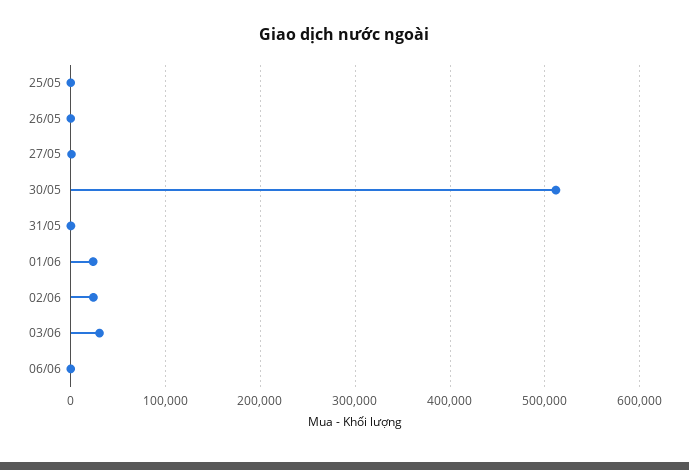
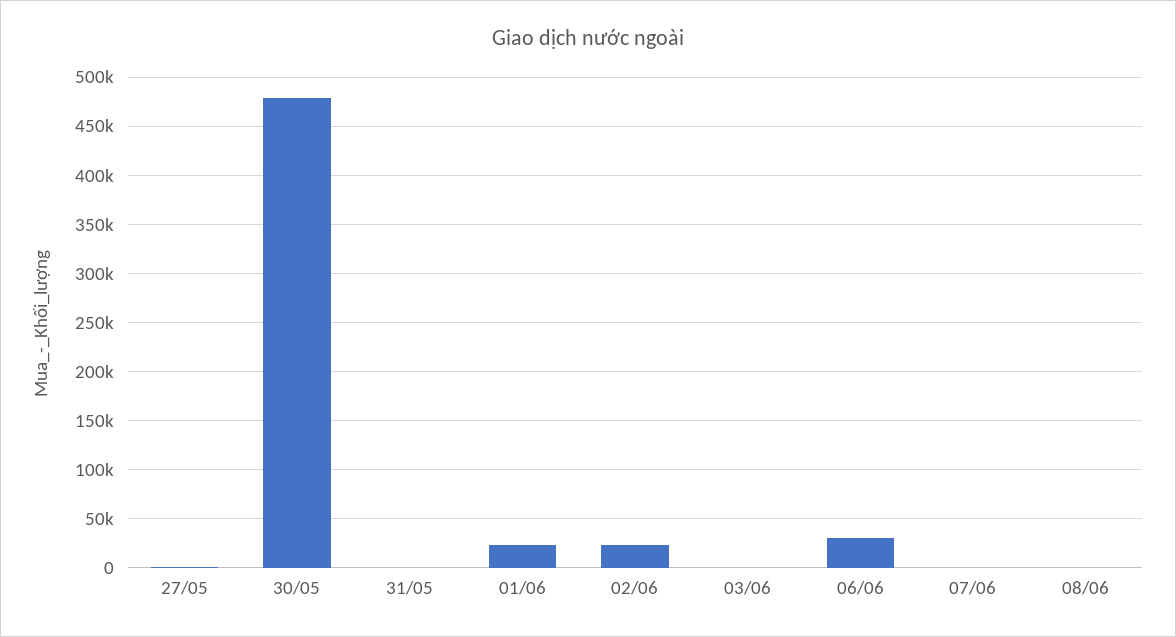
25/05: 0 -> none
26/05: 0 -> none
30/05: 510000 -> 480000
03/06: 30000 -> 0
06/06: 0 -> 30000
07/06: none -> 0
08/06: none -> 0

